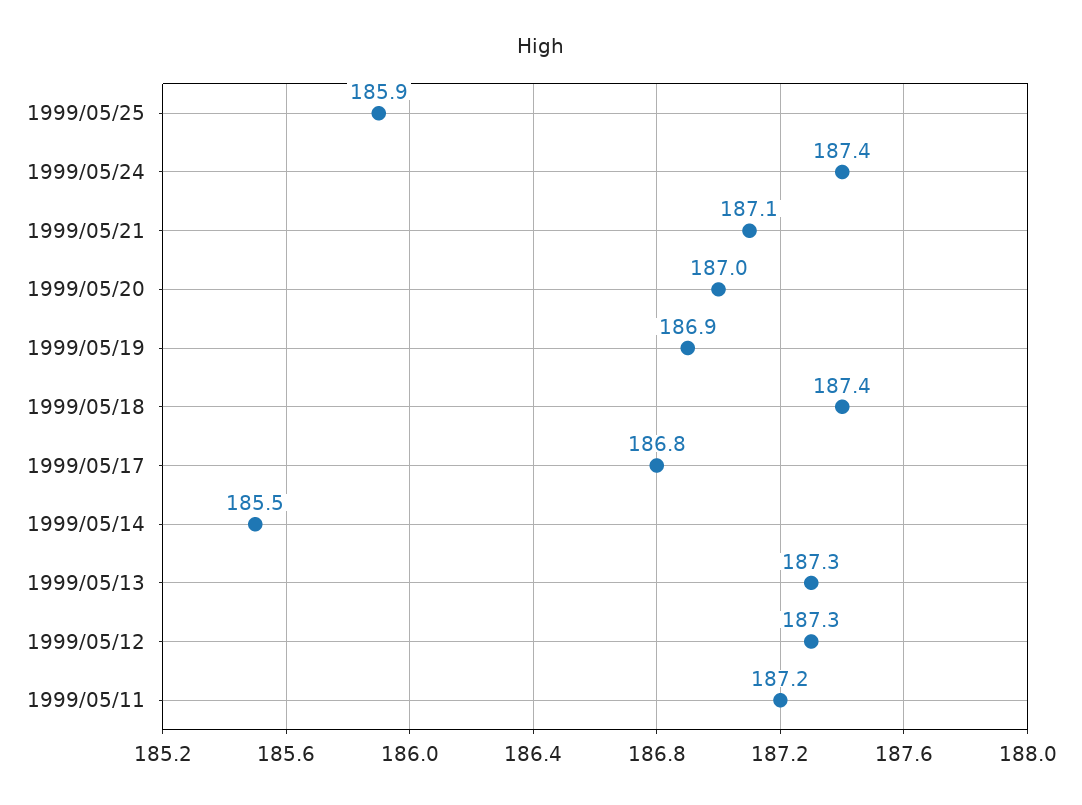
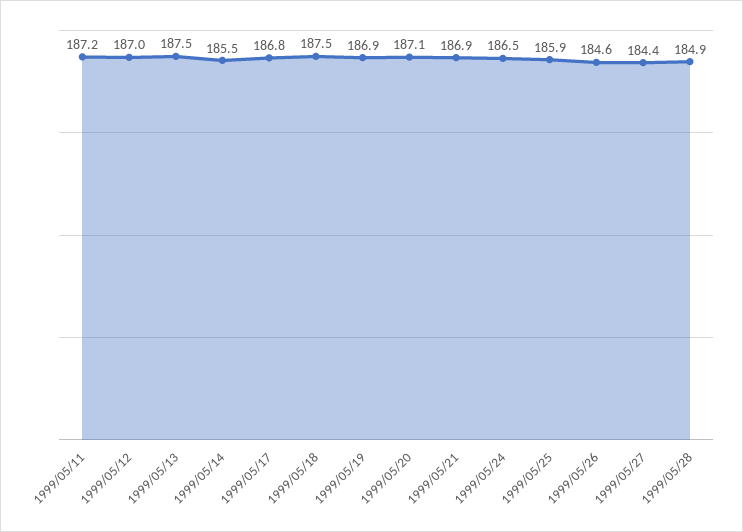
1999/05/24: 187.4 -> 186.5
1999/05/21: 187.1 -> 186.9
1999/05/20: 187 -> 187.1
1999/05/18: 187.4 -> 187.5
1999/05/13: 187.3 -> 187.5
1999/05/12: 187.3 -> 187
1999/05/26: none -> 184.6
1999/05/27: none -> 184.4
1999/05/28: none -> 184.9

